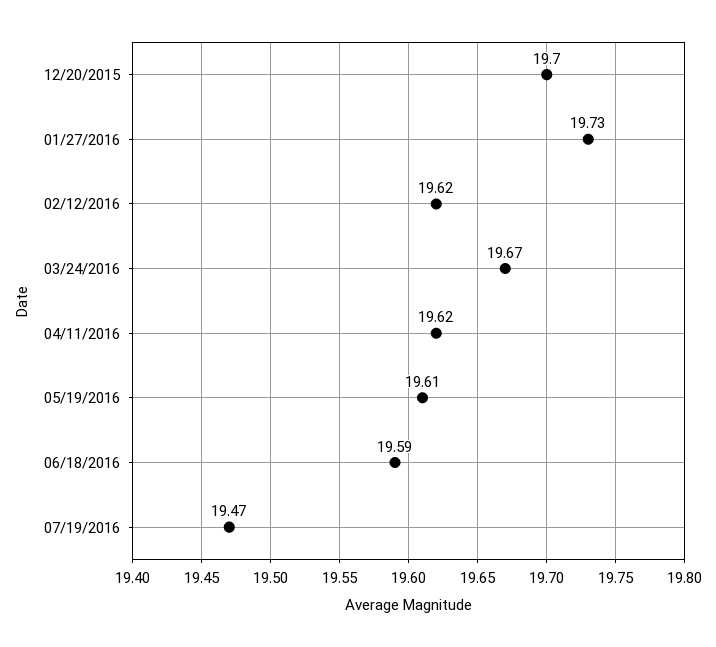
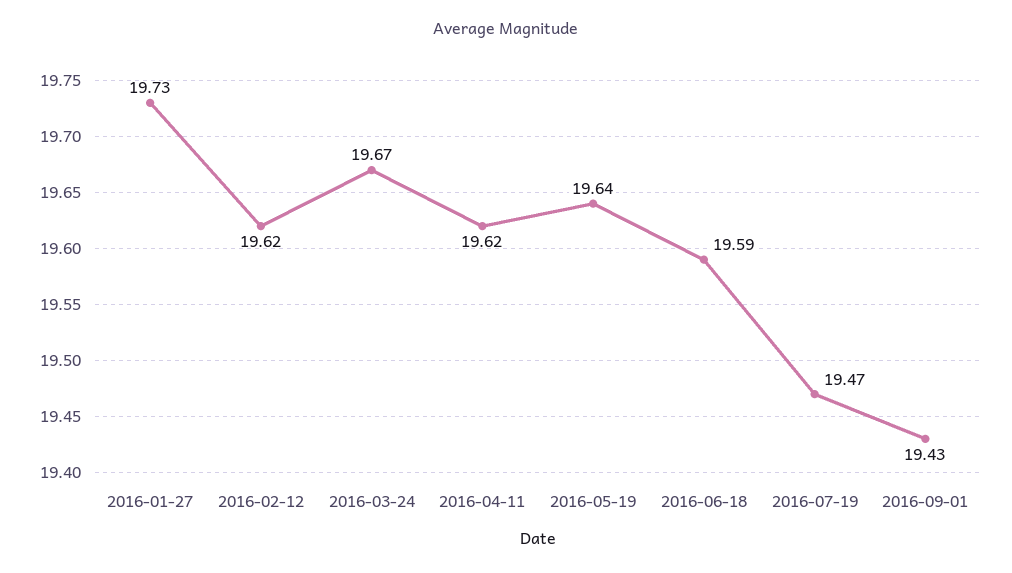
12/20/2015: 19.7 -> none
05/19/2016: 19.61 -> 19.64
2016-09-01: none -> 19.43

